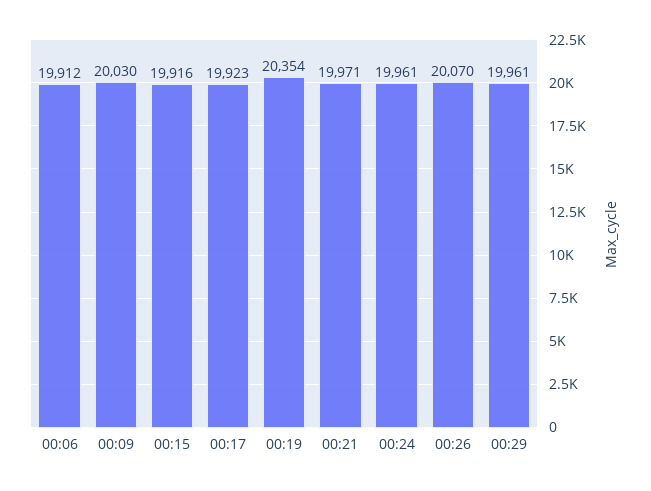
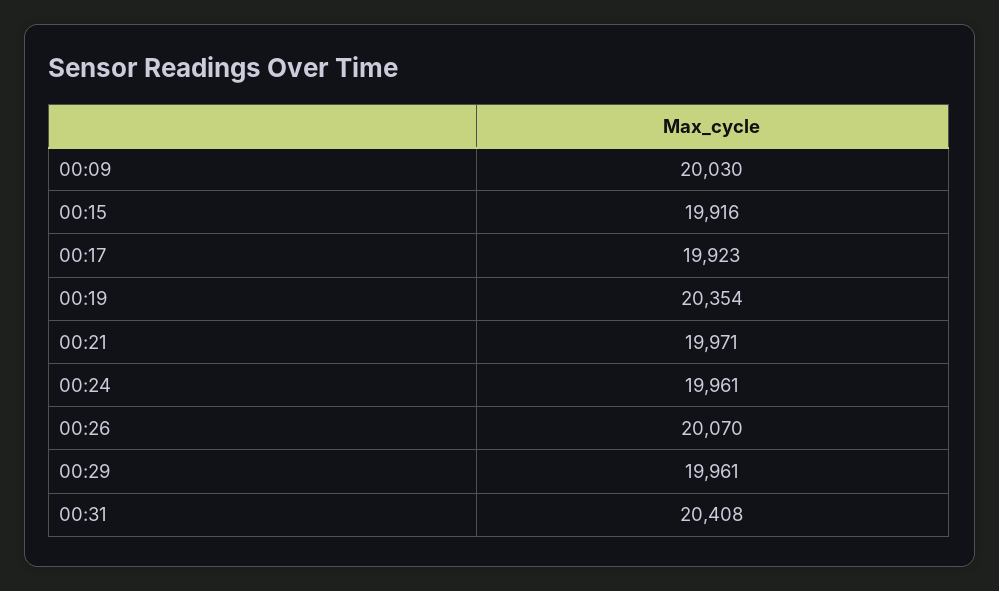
00:06: 19912 -> none
00:31: none -> 20408

